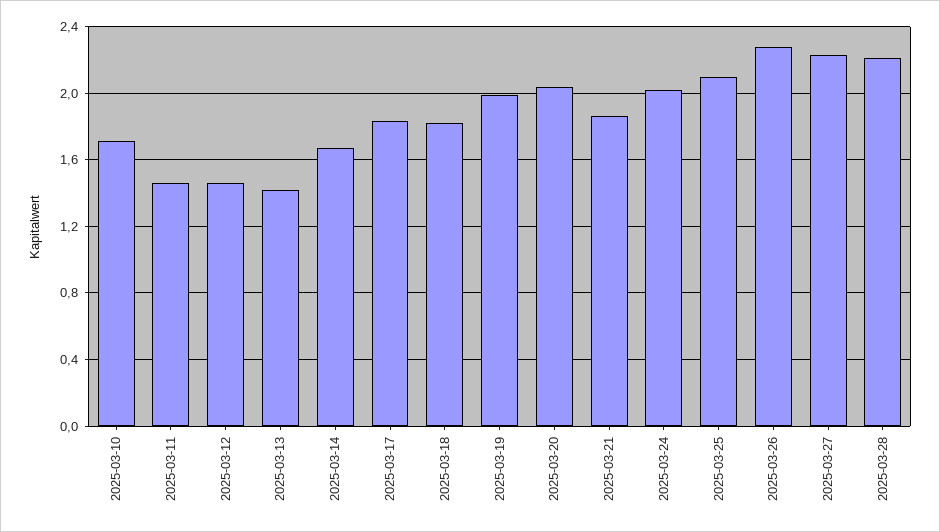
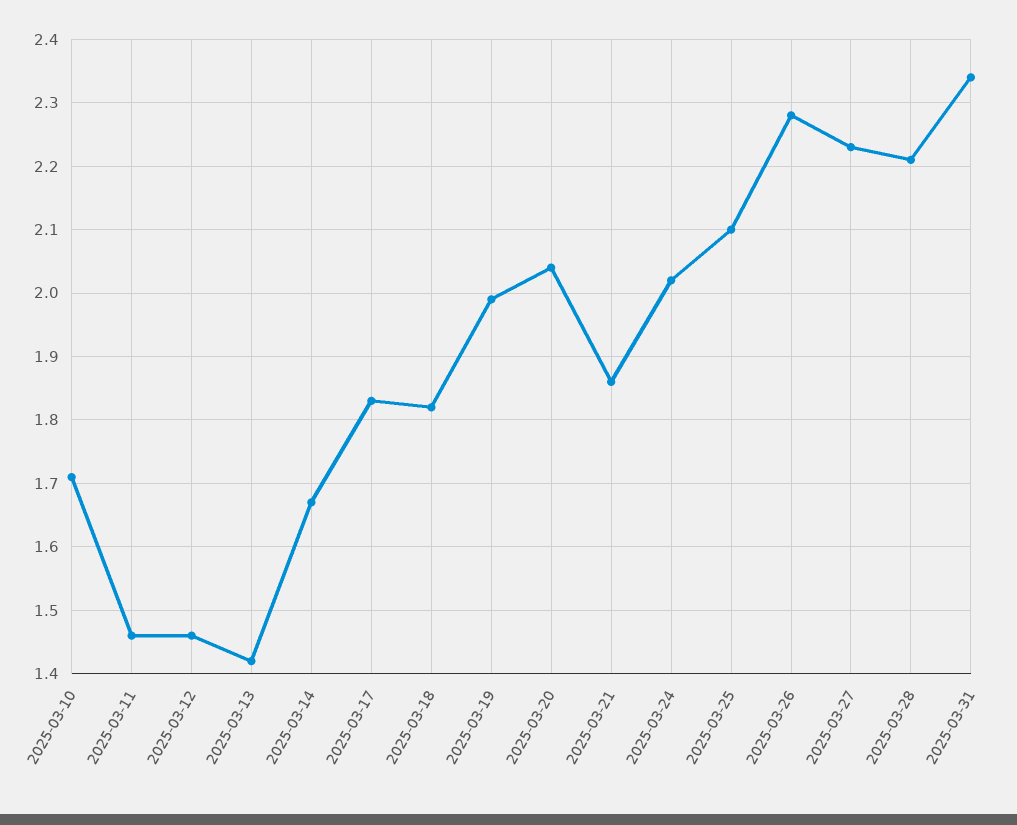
2025-03-31: none -> 2.34

